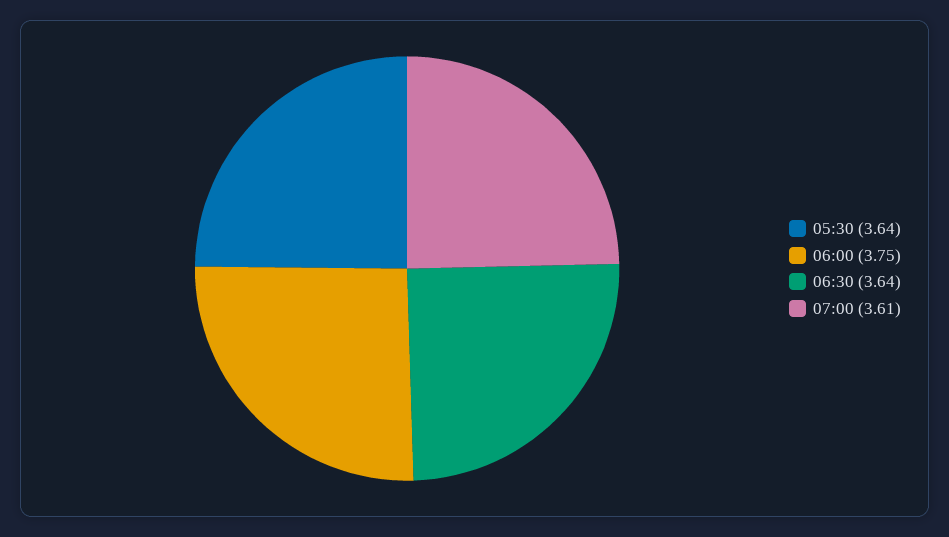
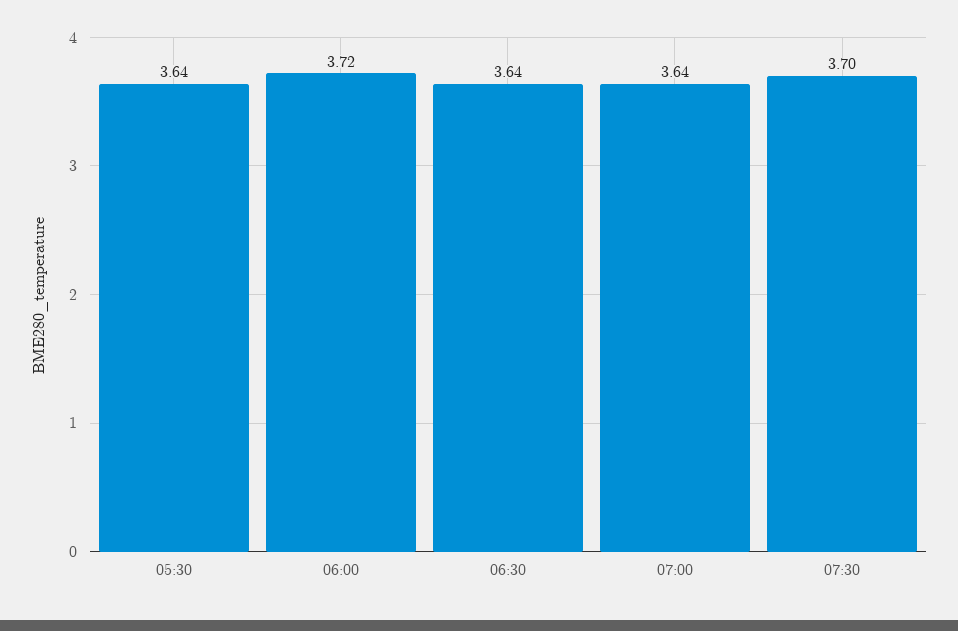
06:00: 3.75 -> 3.72
07:00: 3.61 -> 3.64
07:30: none -> 3.7

